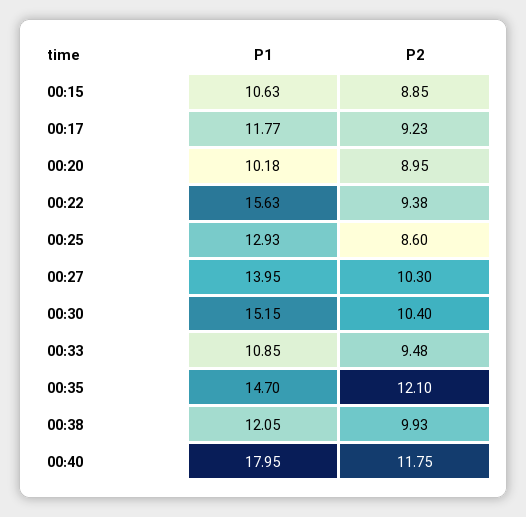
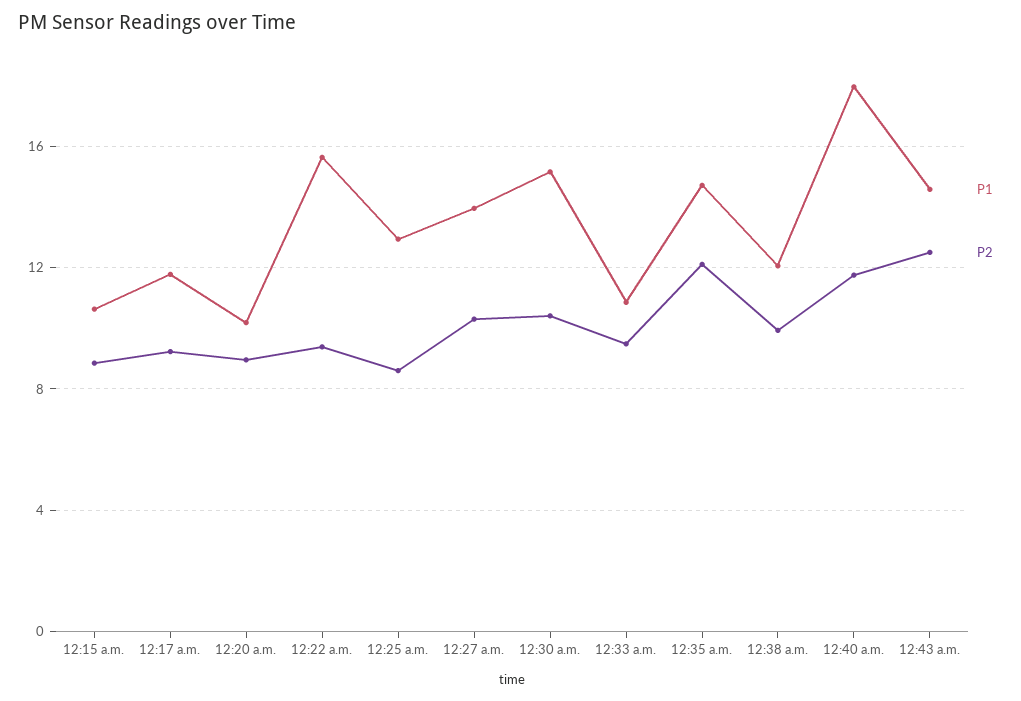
P1, 12:43 a.m.: none -> 14.5
P2, 12:43 a.m.: none -> 12.5

